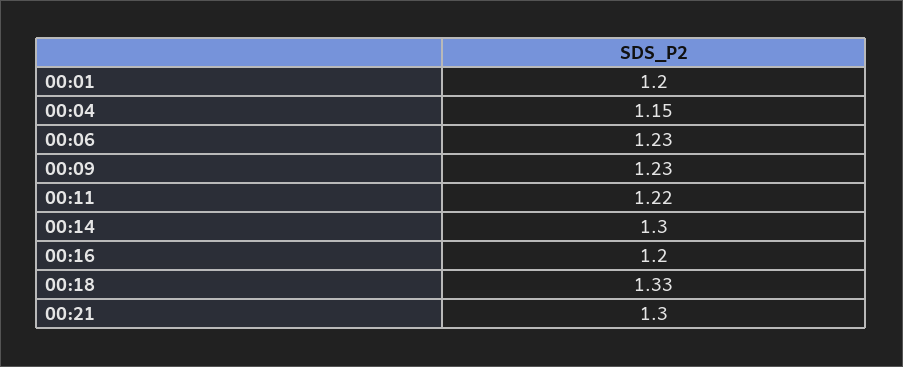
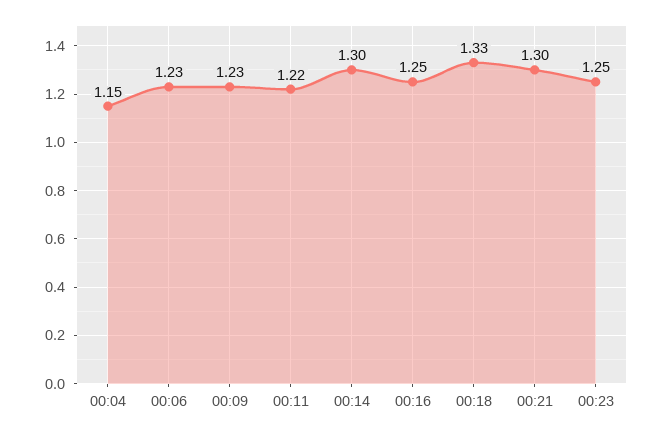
00:01: 1.2 -> none
00:16: 1.2 -> 1.25
00:23: none -> 1.25

